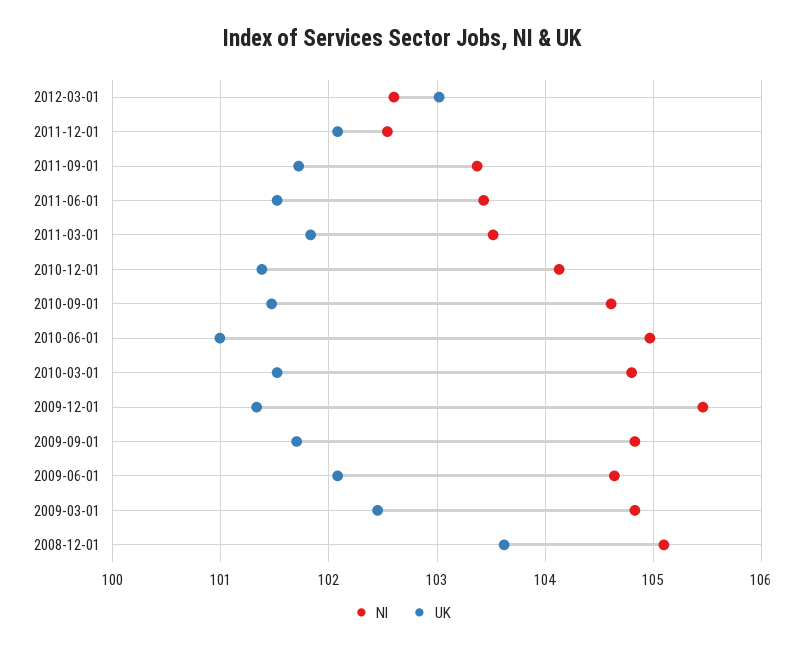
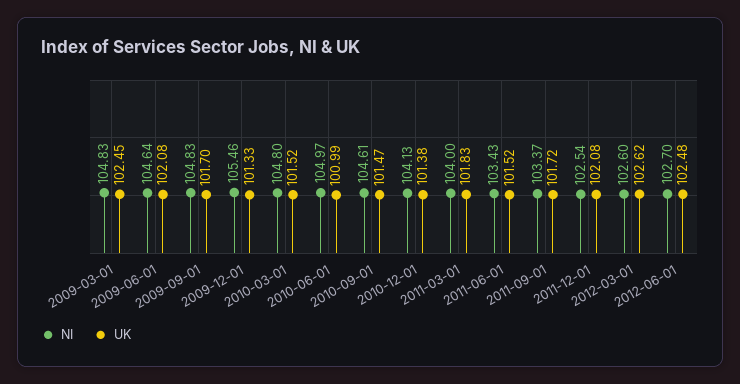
UK, 2012-03-01: 103 -> 102.62
NI, 2011-03-01: 103.5 -> 104
NI, 2008-12-01: 105.1 -> none
UK, 2008-12-01: 103.6 -> none
NI, 2012-06-01: none -> 102.7
UK, 2012-06-01: none -> 102.48

